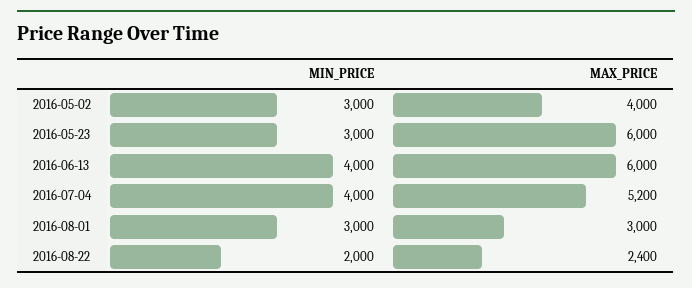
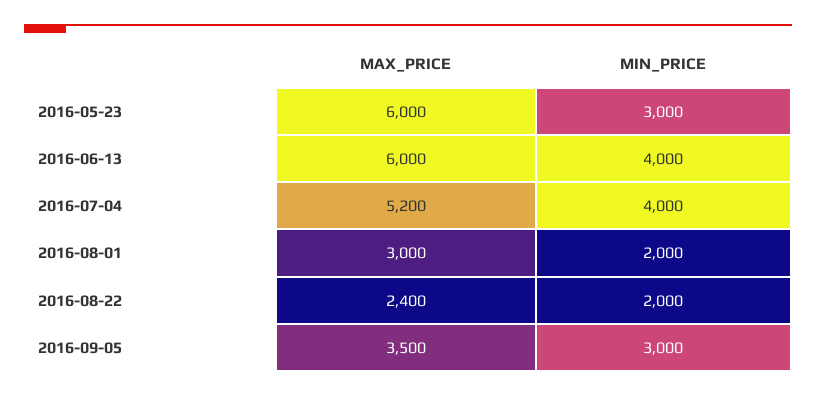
MIN_PRICE, 2016-05-02: 3000 -> none
MAX_PRICE, 2016-05-02: 4000 -> none
MIN_PRICE, 2016-08-01: 3000 -> 2000
MAX_PRICE, 2016-09-05: none -> 3500
MIN_PRICE, 2016-09-05: none -> 3000

